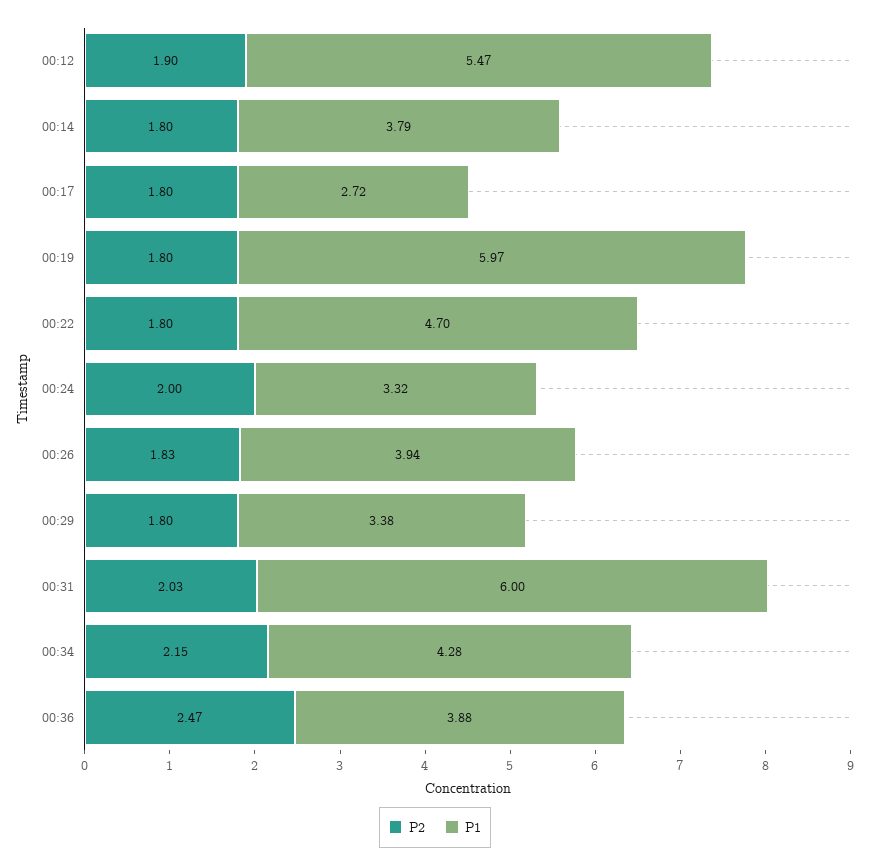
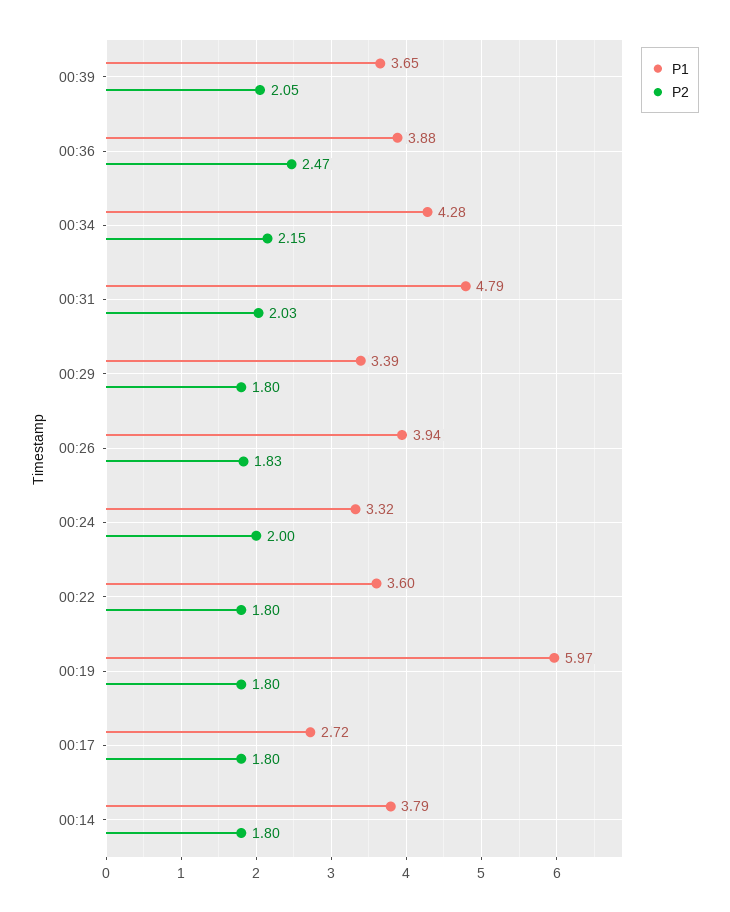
P2, 00:12: 1.9 -> none
P1, 00:12: 5.47 -> none
P1, 00:22: 4.7 -> 3.6
P1, 00:29: 3.38 -> 3.39
P1, 00:31: 6 -> 4.79
P1, 00:39: none -> 3.65
P2, 00:39: none -> 2.05

